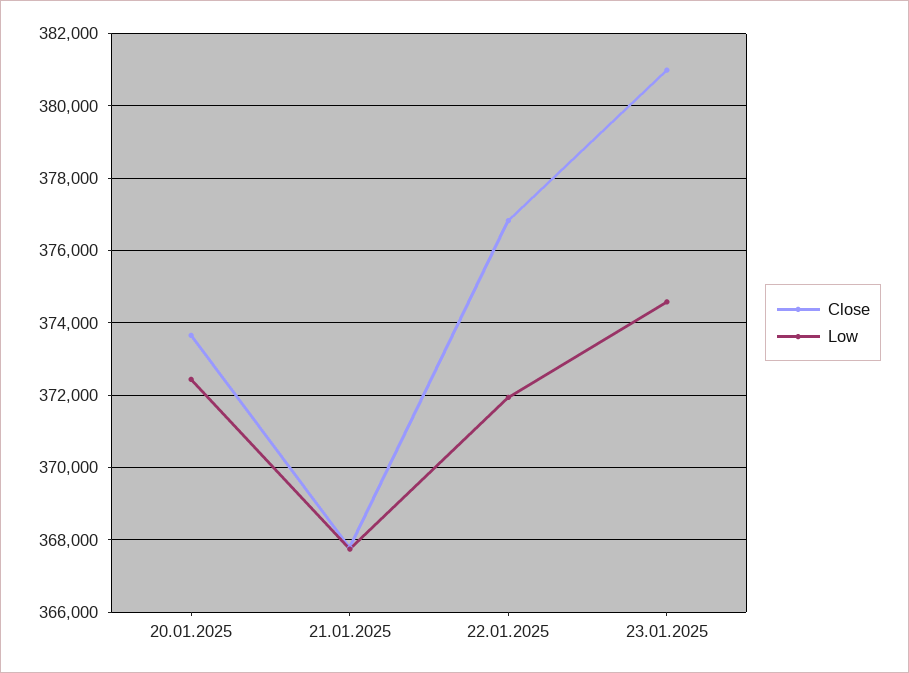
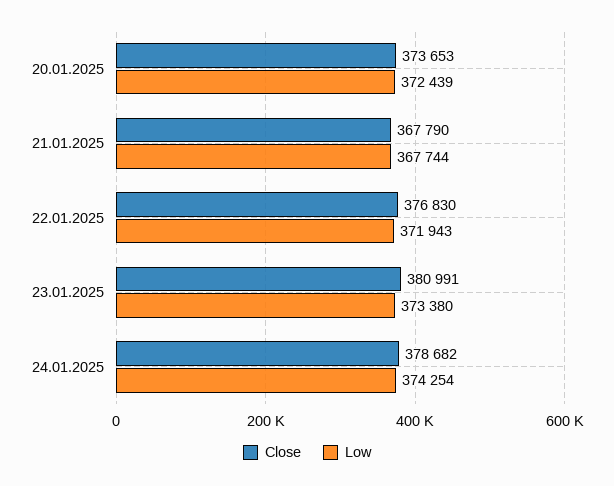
Low, 23.01.2025: 374600 -> 373380
Close, 24.01.2025: none -> 378682
Low, 24.01.2025: none -> 374254

